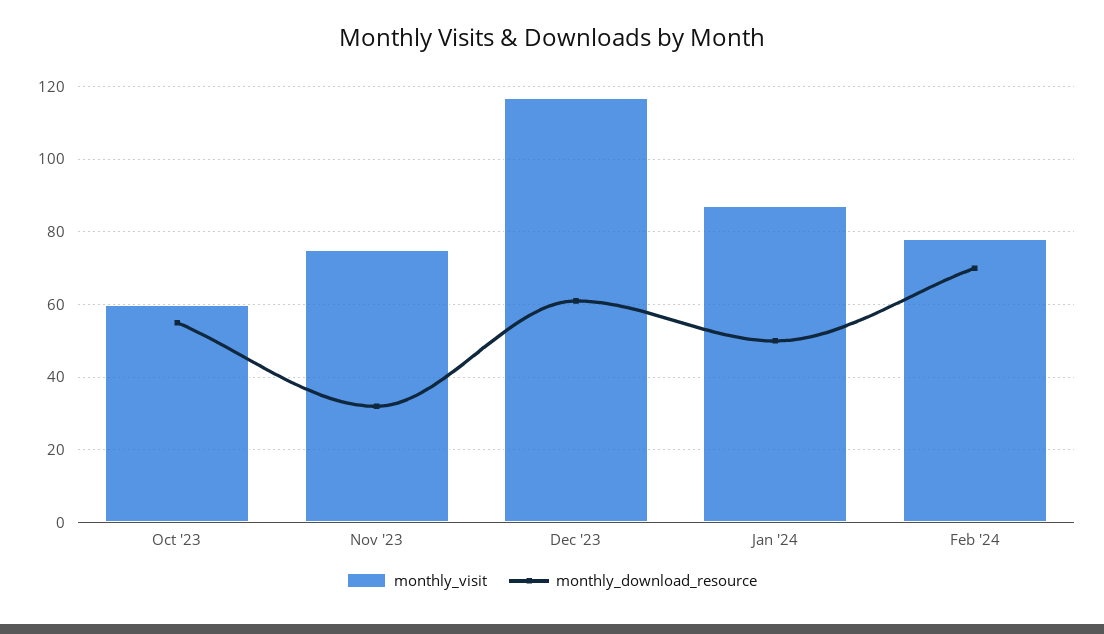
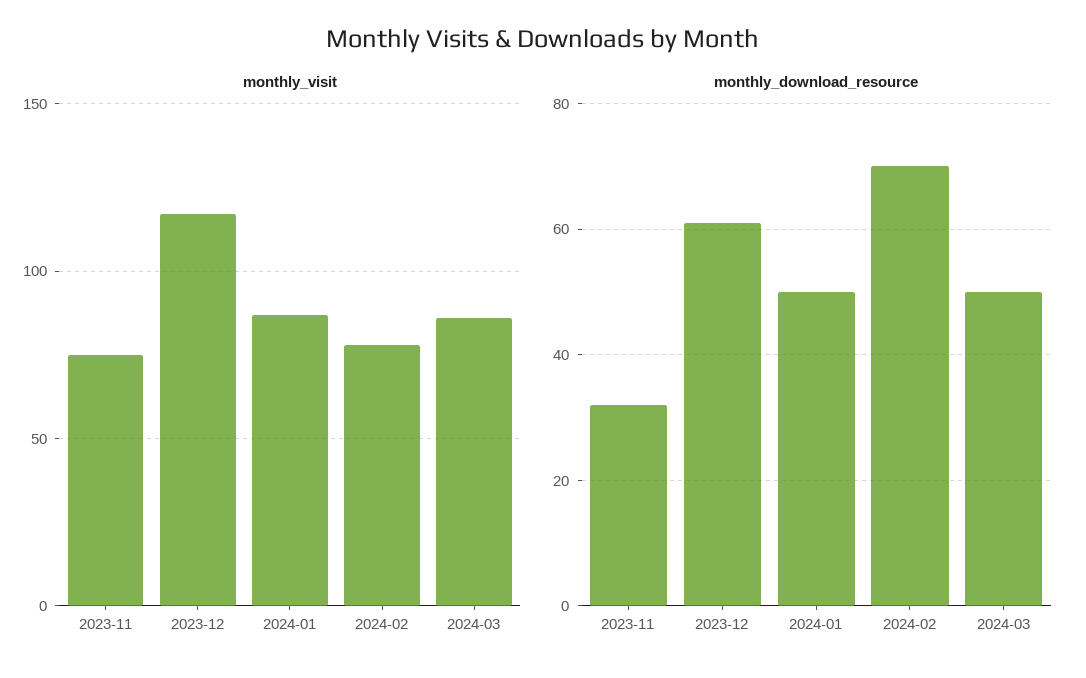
monthly_visit, Oct '23: 60 -> none
monthly_download_resource, Oct '23: 55 -> none
monthly_visit, 2024-03: none -> 85
monthly_download_resource, 2024-03: none -> 50

